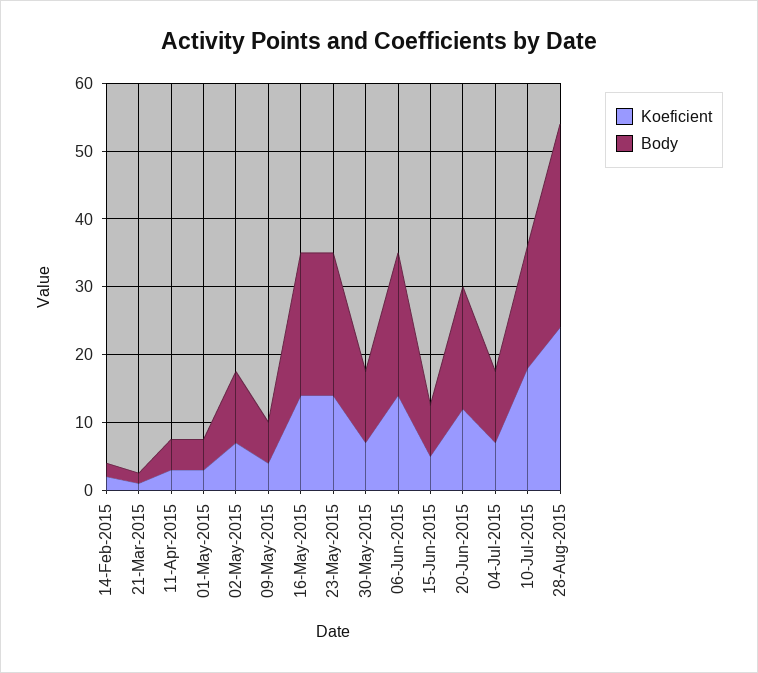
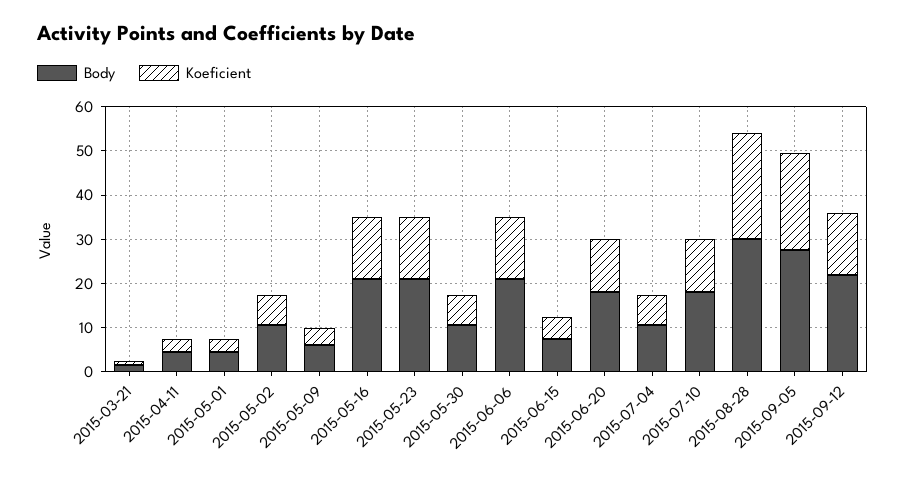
Koeficient, 14-Feb-2015: 2 -> none
Body, 14-Feb-2015: 2 -> none
Koeficient, 10-Jul-2015: 18 -> 12
Body, 2015-09-05: none -> 28
Koeficient, 2015-09-05: none -> 22
Body, 2015-09-12: none -> 22
Koeficient, 2015-09-12: none -> 14

